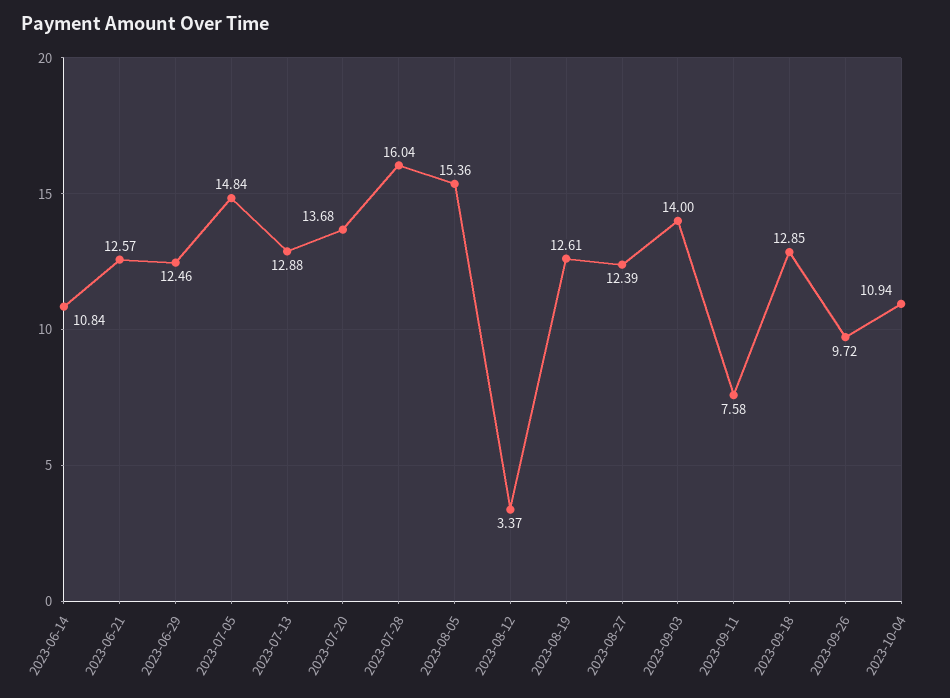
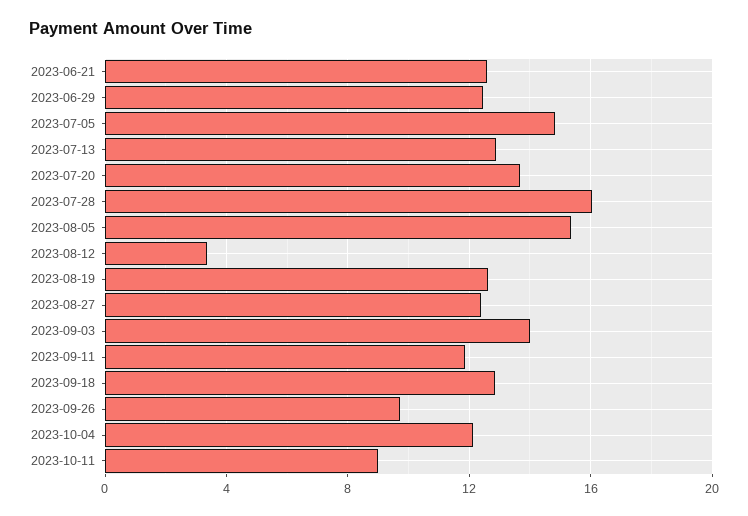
2023-06-14: 10.84 -> none
2023-09-11: 7.58 -> 12
2023-10-04: 10.94 -> 12
2023-10-11: none -> 9

